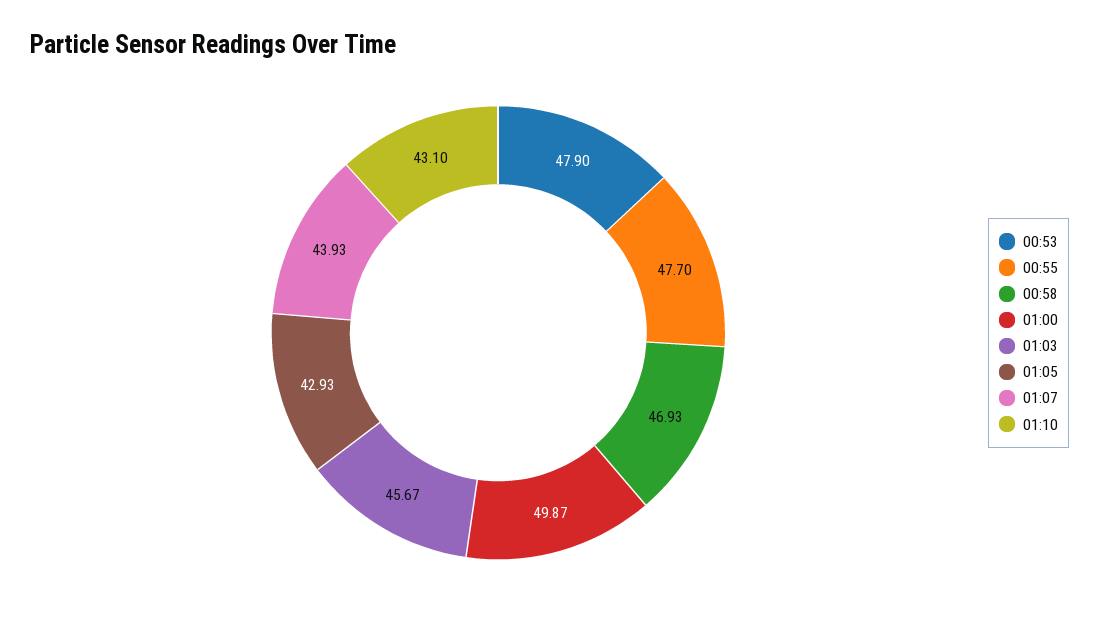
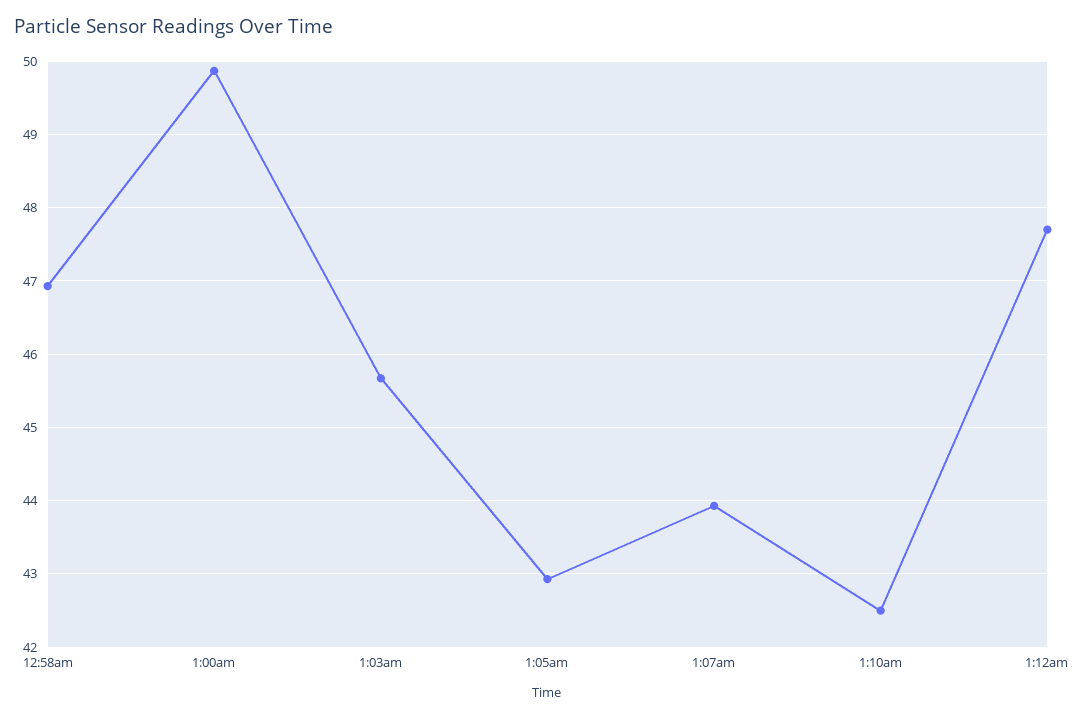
00:53: 47.9 -> none
00:55: 47.7 -> none
01:10: 43.1 -> 42.5
1:12am: none -> 47.7

